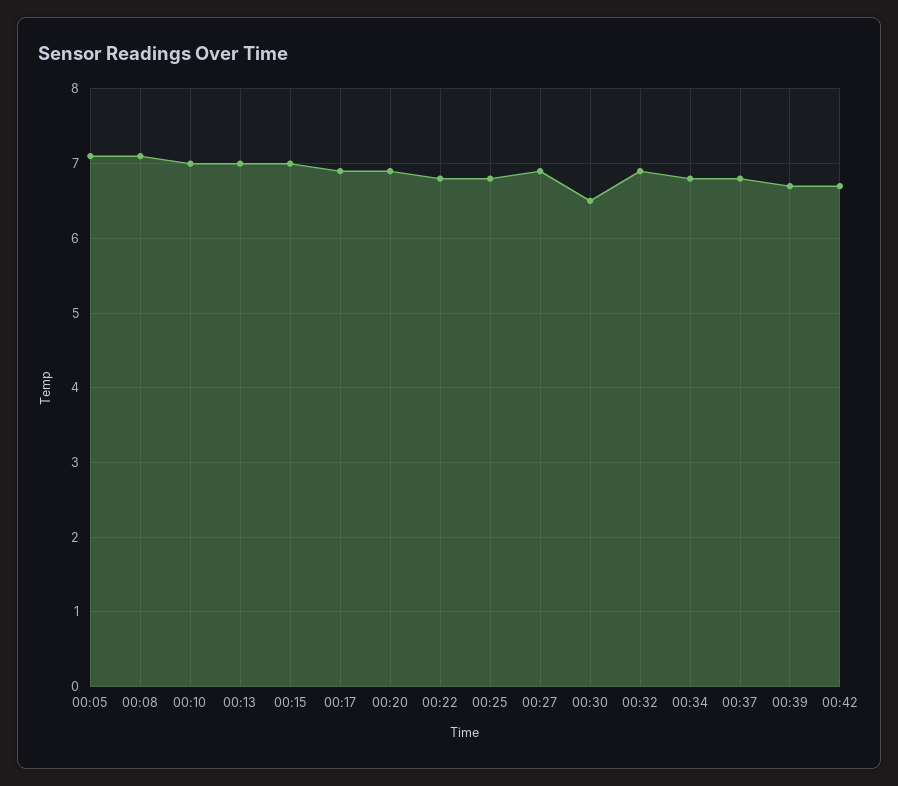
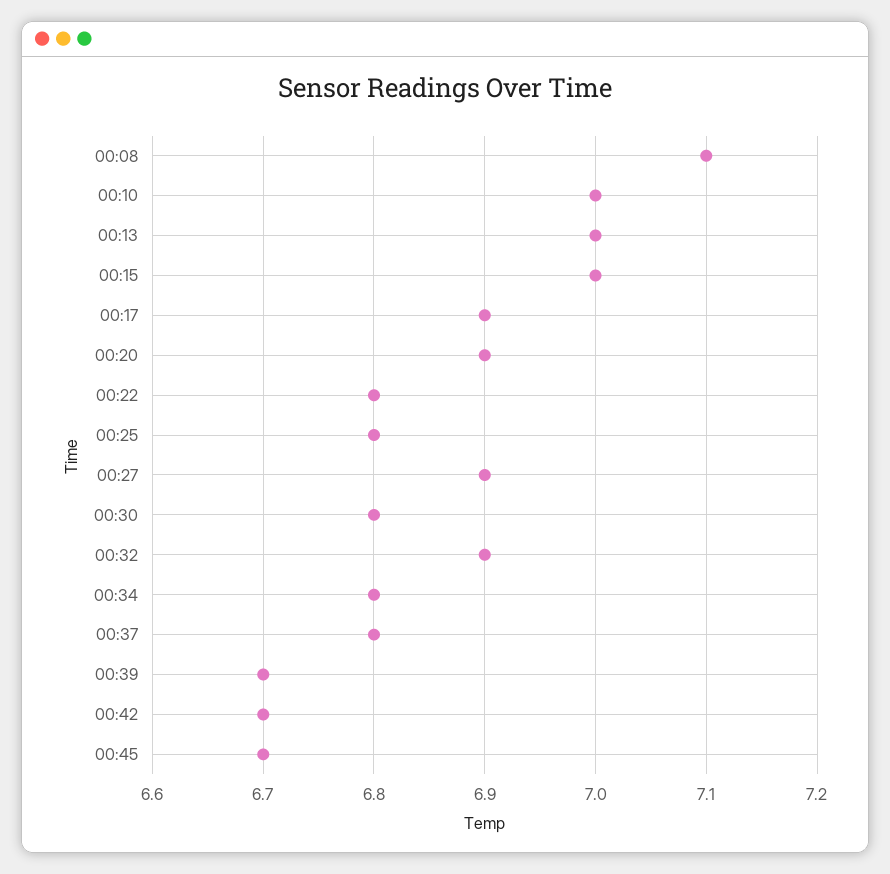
00:05: 7.1 -> none
00:30: 6.5 -> 6.8
00:45: none -> 6.7

